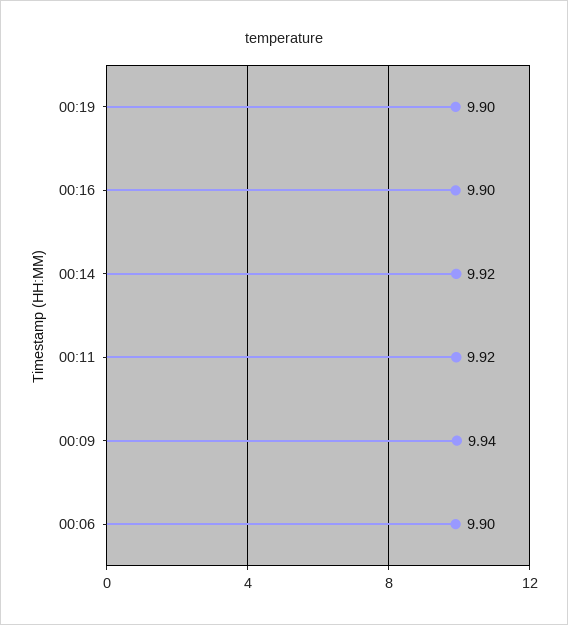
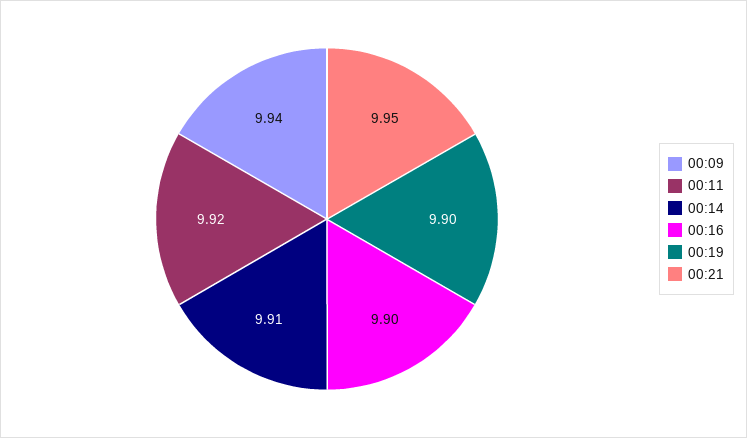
00:14: 9.92 -> 9.91
00:06: 9.9 -> none
00:21: none -> 9.95

